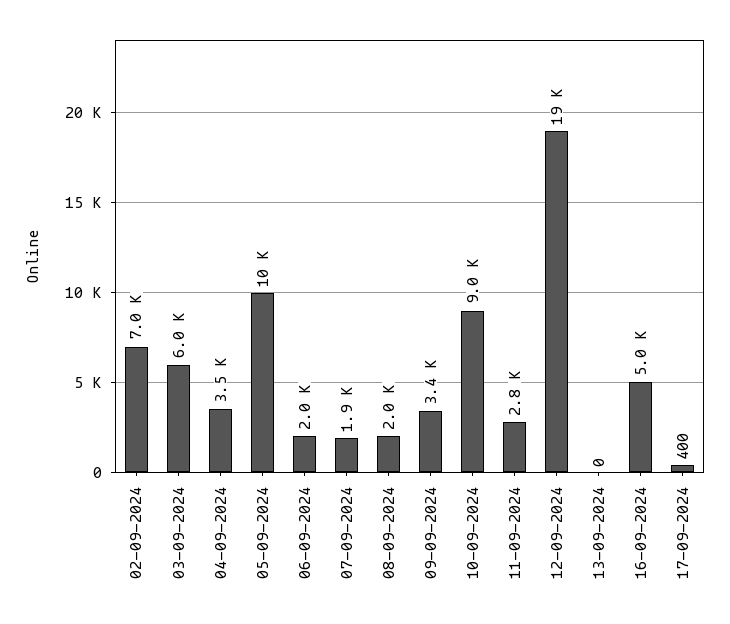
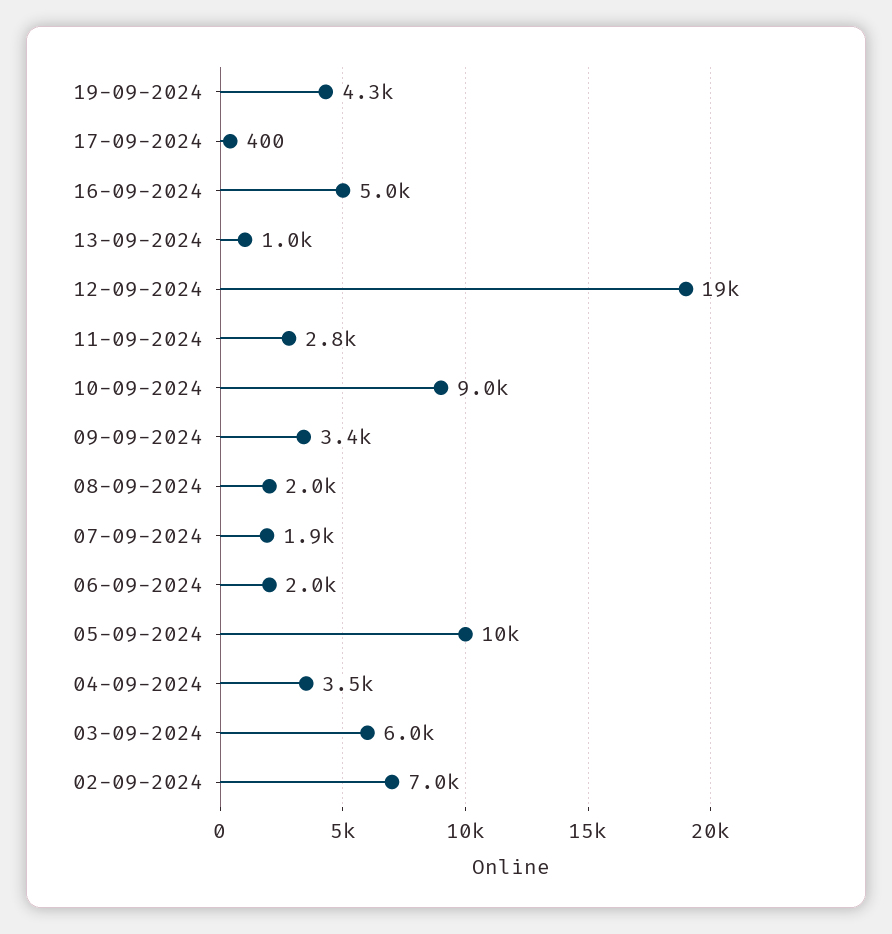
13-09-2024: 0 -> 1000
19-09-2024: none -> 4300

